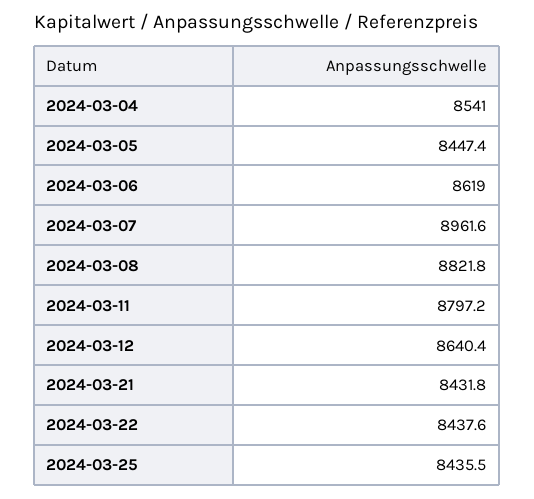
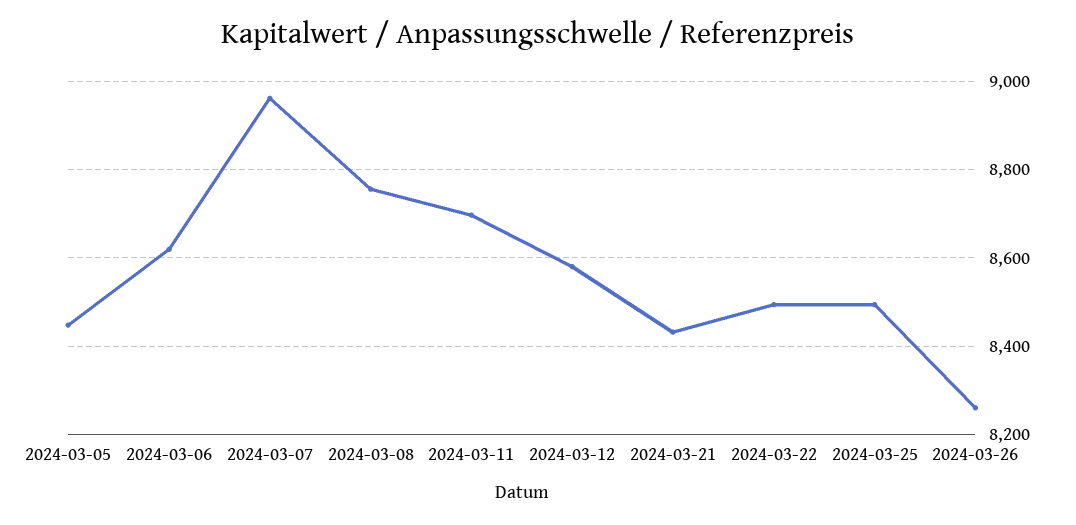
2024-03-04: 8541 -> none
2024-03-08: 8821.8 -> 8760
2024-03-11: 8797.2 -> 8700
2024-03-12: 8640.4 -> 8580
2024-03-22: 8437.6 -> 8500
2024-03-25: 8435.5 -> 8500
2024-03-26: none -> 8260

